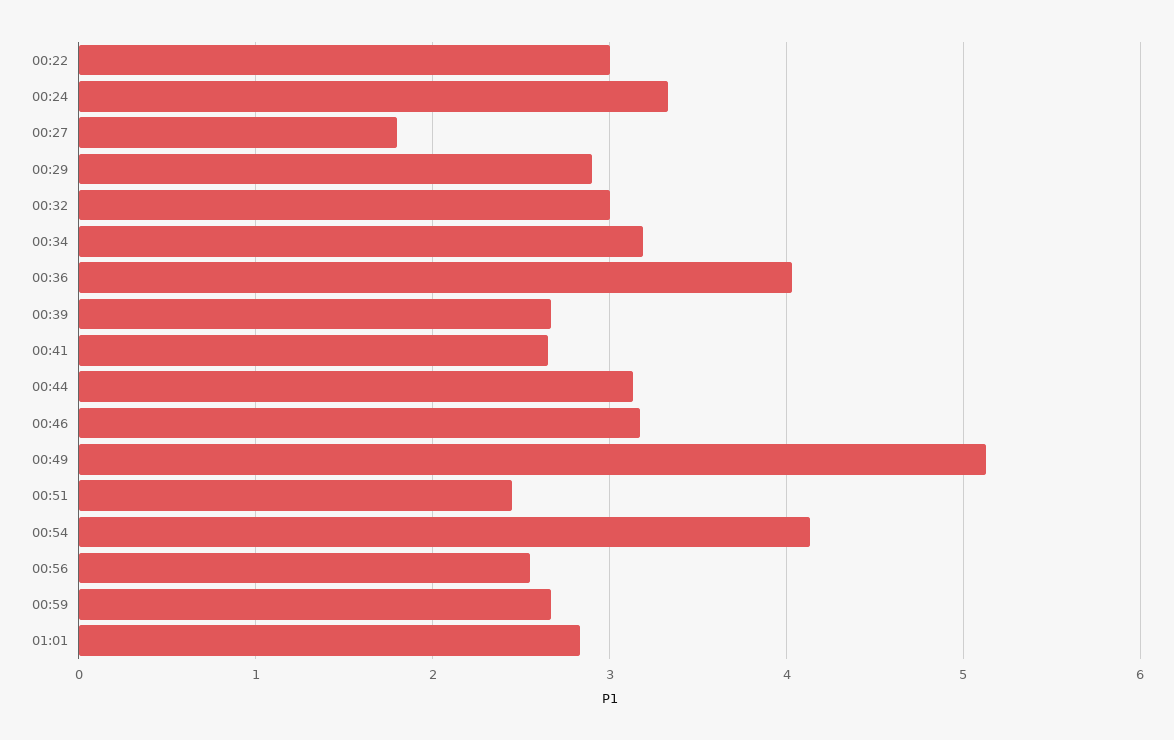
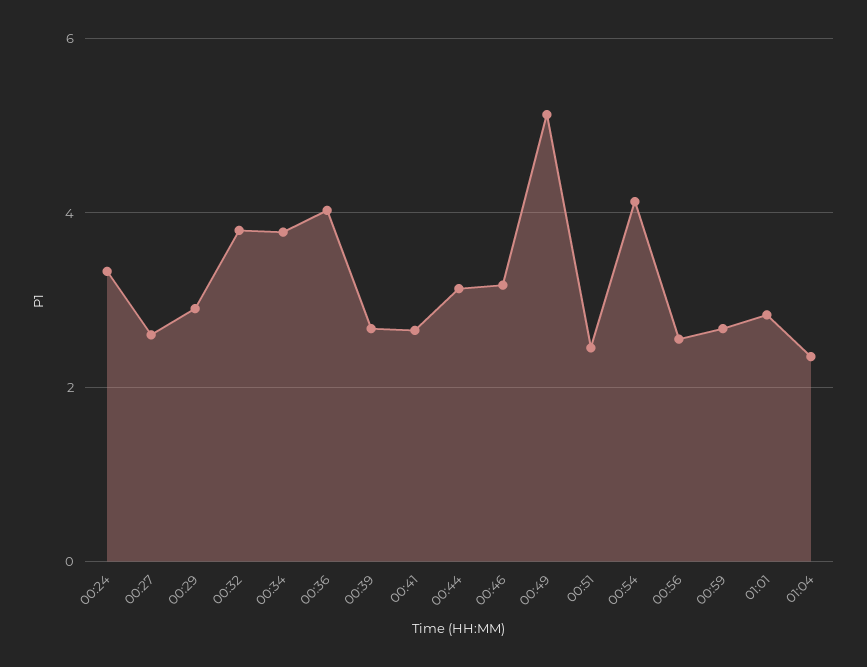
00:22: 3 -> none
00:27: 1.8 -> 2.6
00:32: 3 -> 3.8
00:34: 3.2 -> 3.8
01:04: none -> 2.4

